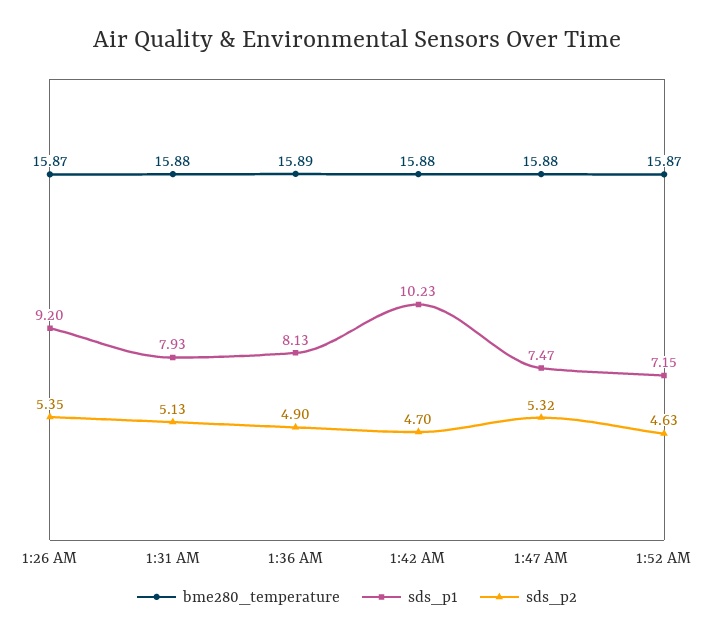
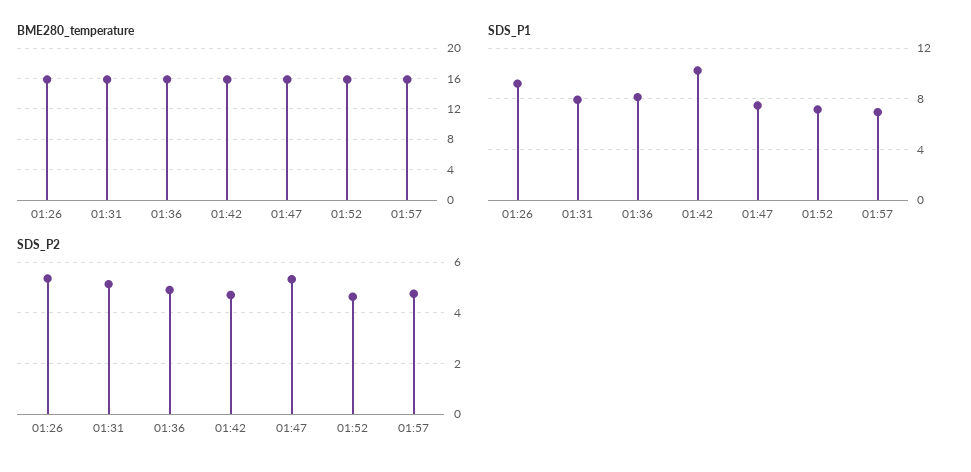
bme280_temperature, 01:57: none -> 16
sds_p1, 01:57: none -> 7
sds_p2, 01:57: none -> 4.75

